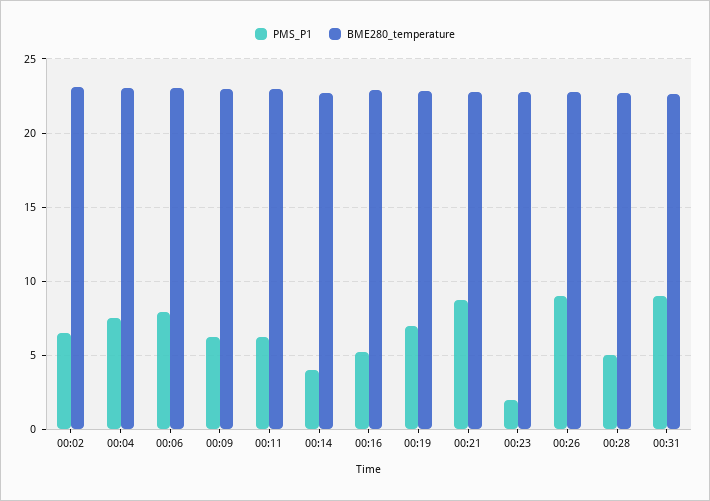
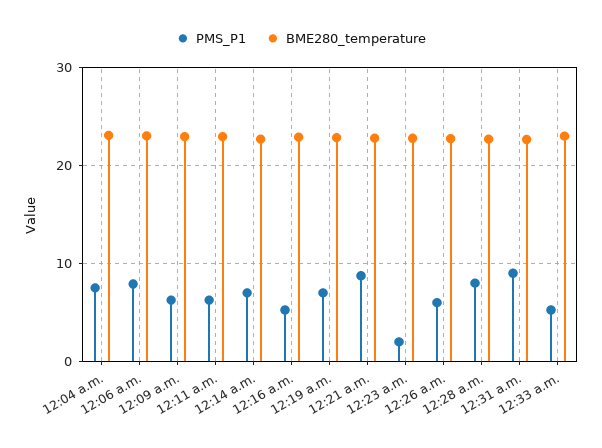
PMS_P1, 00:02: 6.5 -> none
BME280_temperature, 00:02: 23 -> none
PMS_P1, 00:14: 4 -> 7
PMS_P1, 00:26: 9 -> 6
PMS_P1, 00:28: 5 -> 8
PMS_P1, 12:33 a.m.: none -> 5
BME280_temperature, 12:33 a.m.: none -> 23

